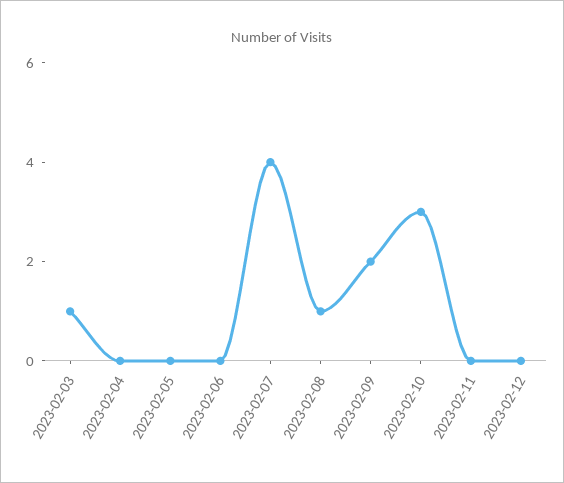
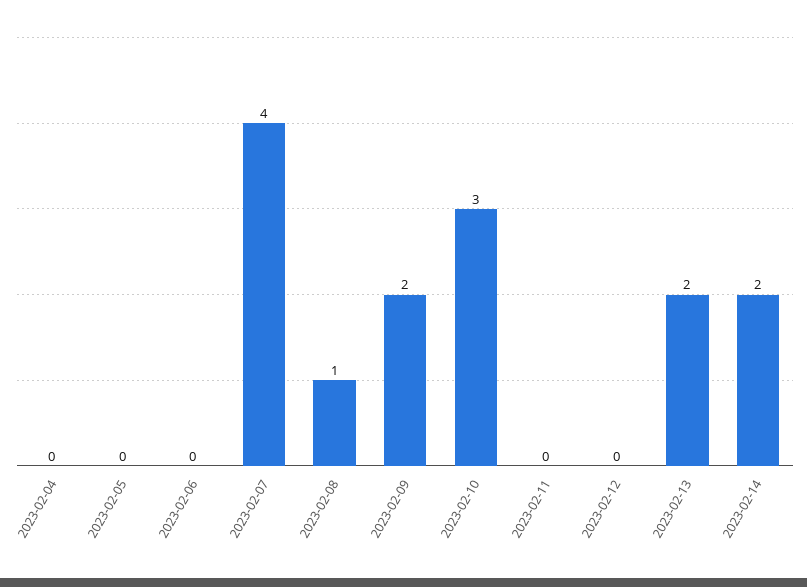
2023-02-03: 1 -> none
2023-02-13: none -> 2
2023-02-14: none -> 2

